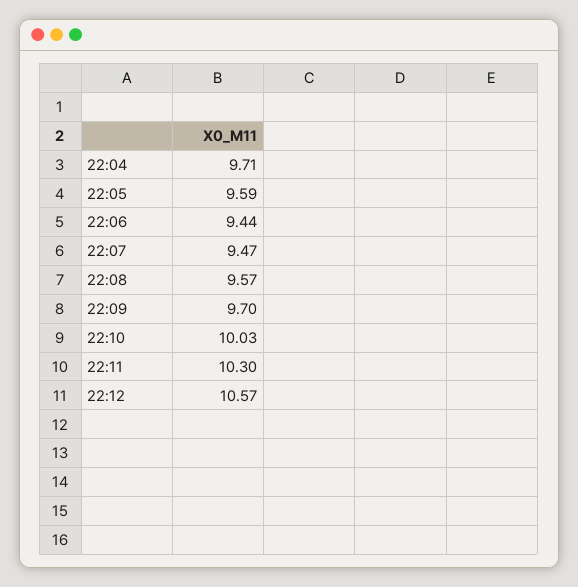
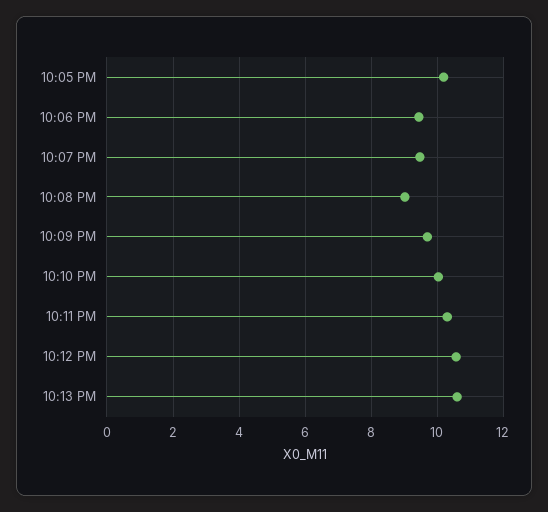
22:04: 9.71 -> none
22:05: 9.59 -> 10.2
22:08: 9.57 -> 9
10:13 PM: none -> 10.6

